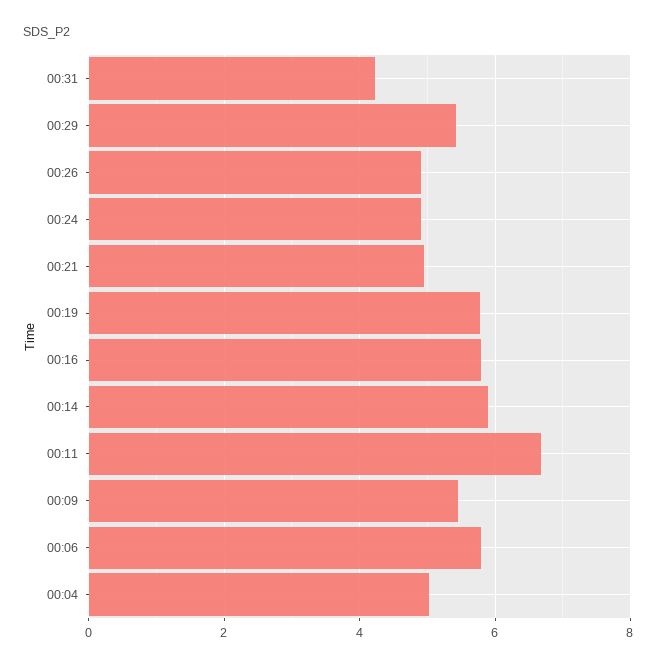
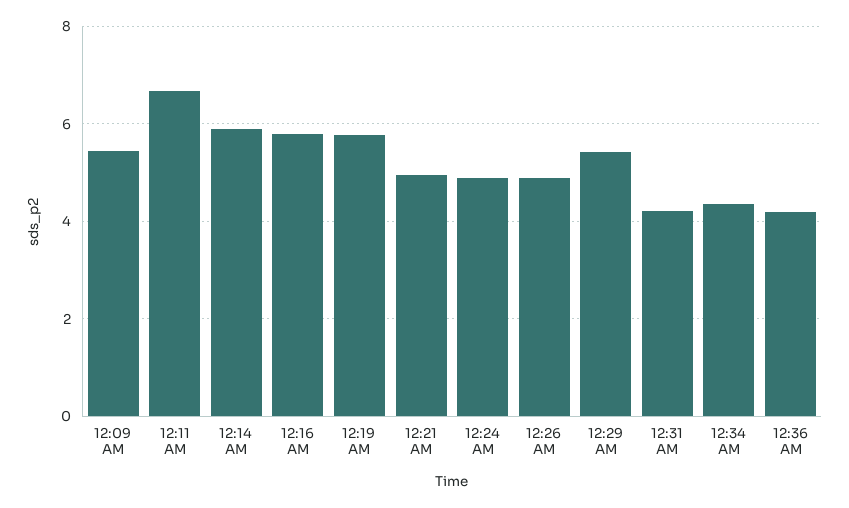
00:06: 5.8 -> none
00:04: 5 -> none
12:34 AM: none -> 4.4
12:36 AM: none -> 4.2

